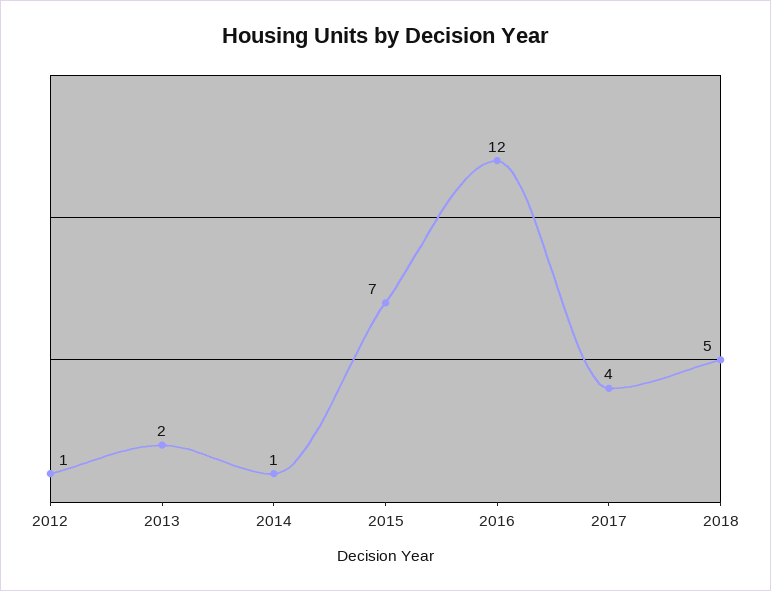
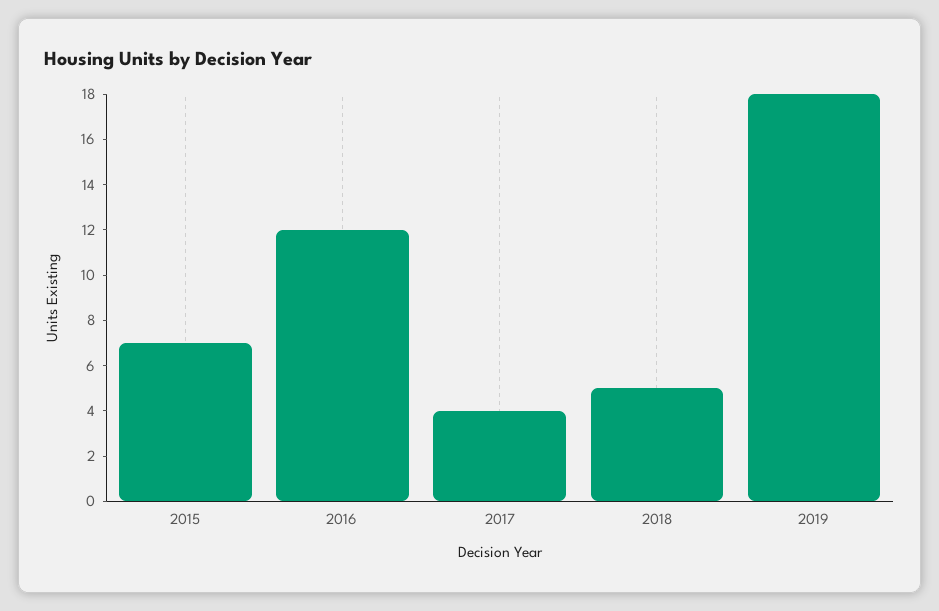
2012: 1 -> none
2013: 2 -> none
2014: 1 -> none
2019: none -> 18

